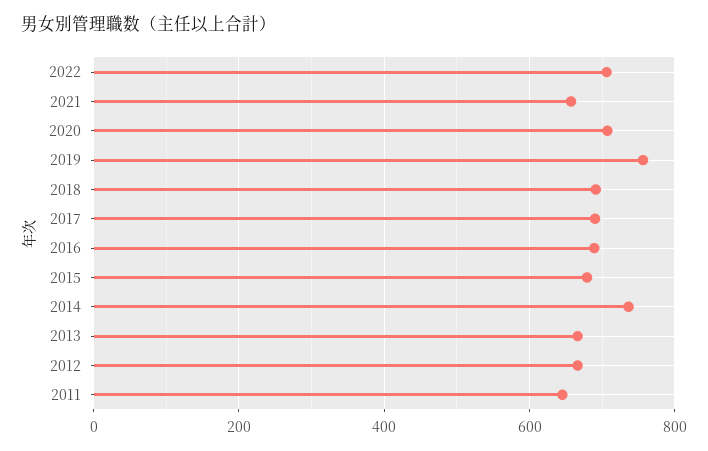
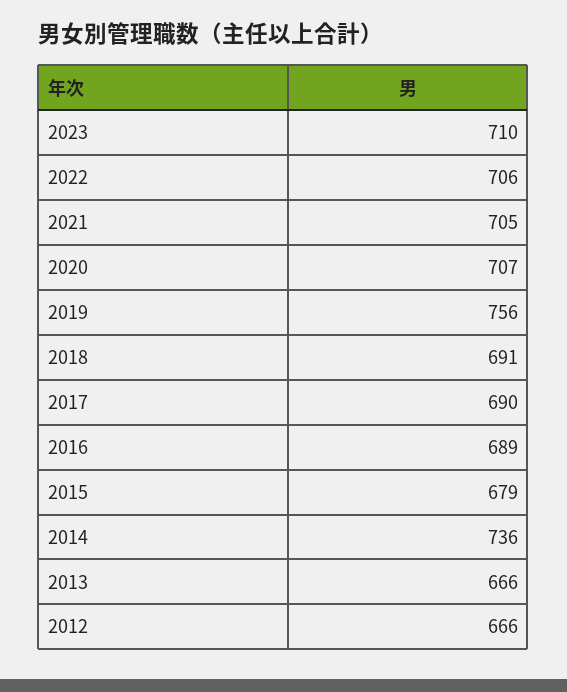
2021: 660 -> 705
2011: 640 -> none
2023: none -> 710

